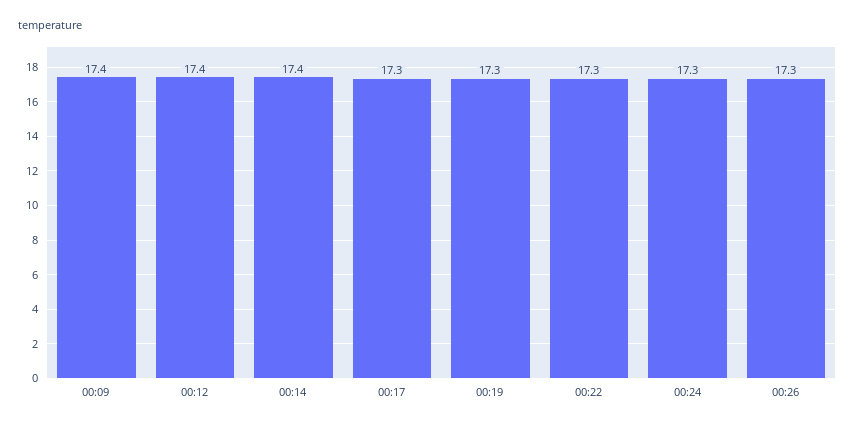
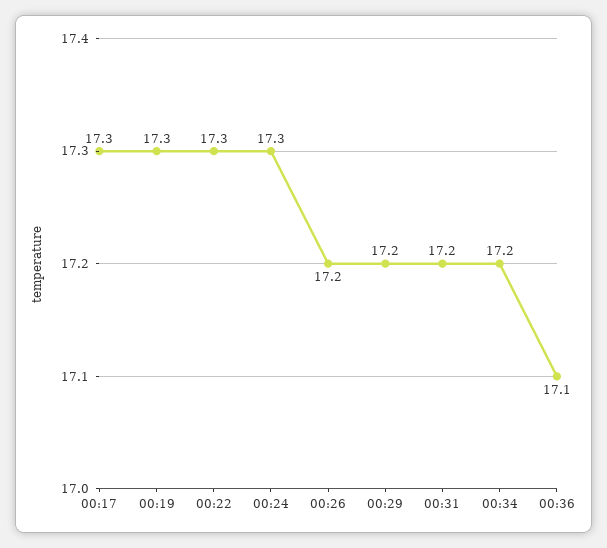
00:09: 17.4 -> none
00:12: 17.4 -> none
00:14: 17.4 -> none
00:26: 17.3 -> 17.2
00:29: none -> 17.2
00:31: none -> 17.2
00:34: none -> 17.2
00:36: none -> 17.1

